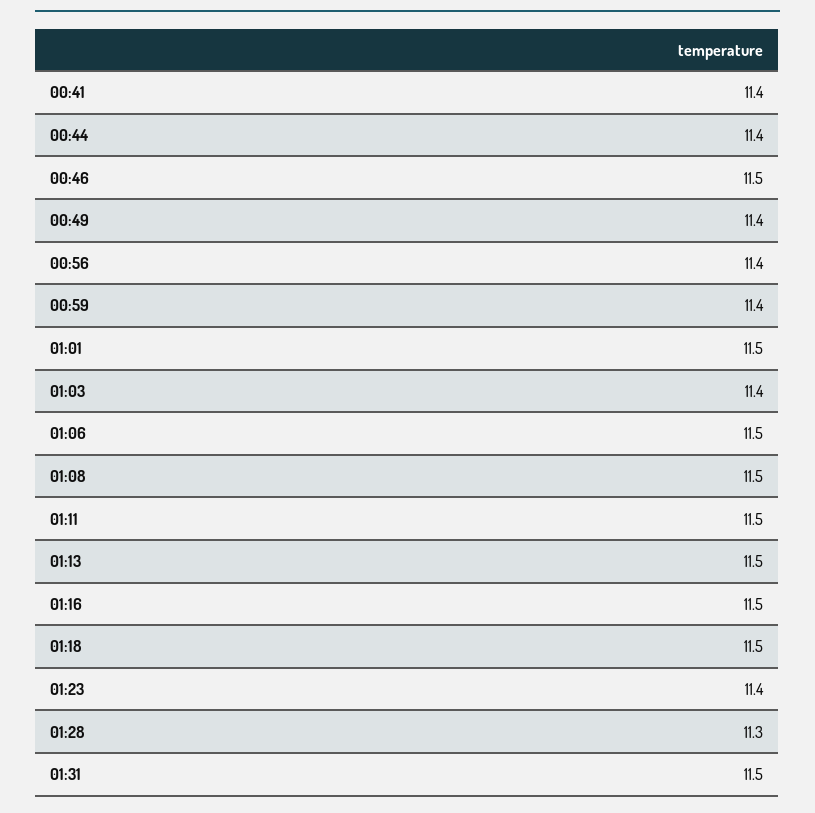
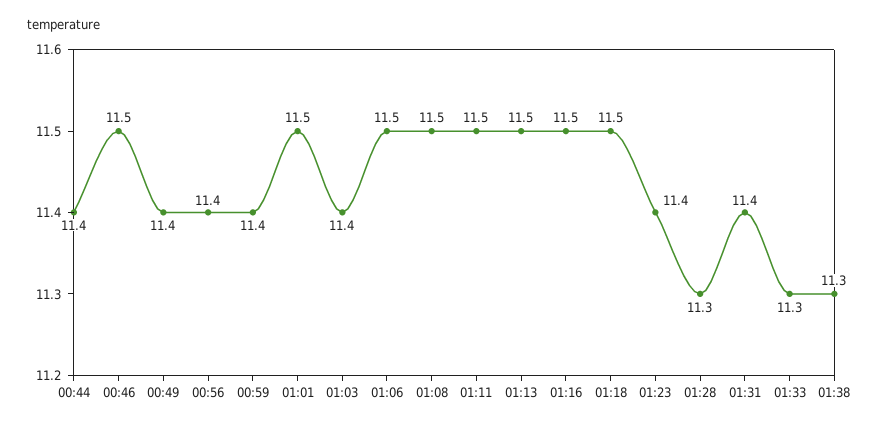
00:41: 11.4 -> none
01:31: 11.5 -> 11.4
01:33: none -> 11.3
01:38: none -> 11.3

